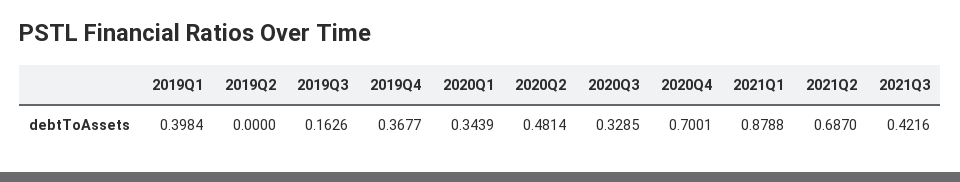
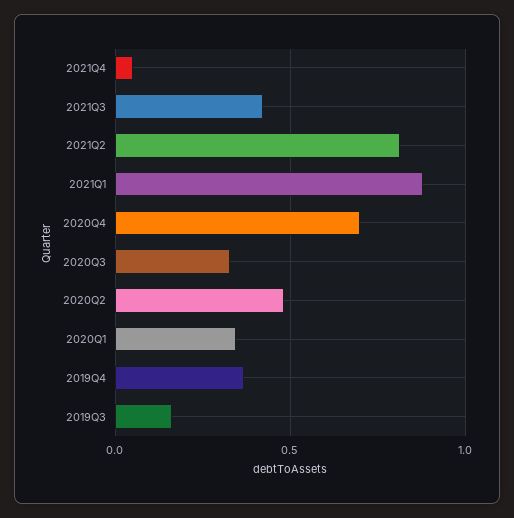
2019Q1: 0.3984 -> none
2019Q2: 0 -> none
2021Q2: 0.687 -> 0.8
2021Q4: none -> 0.05

